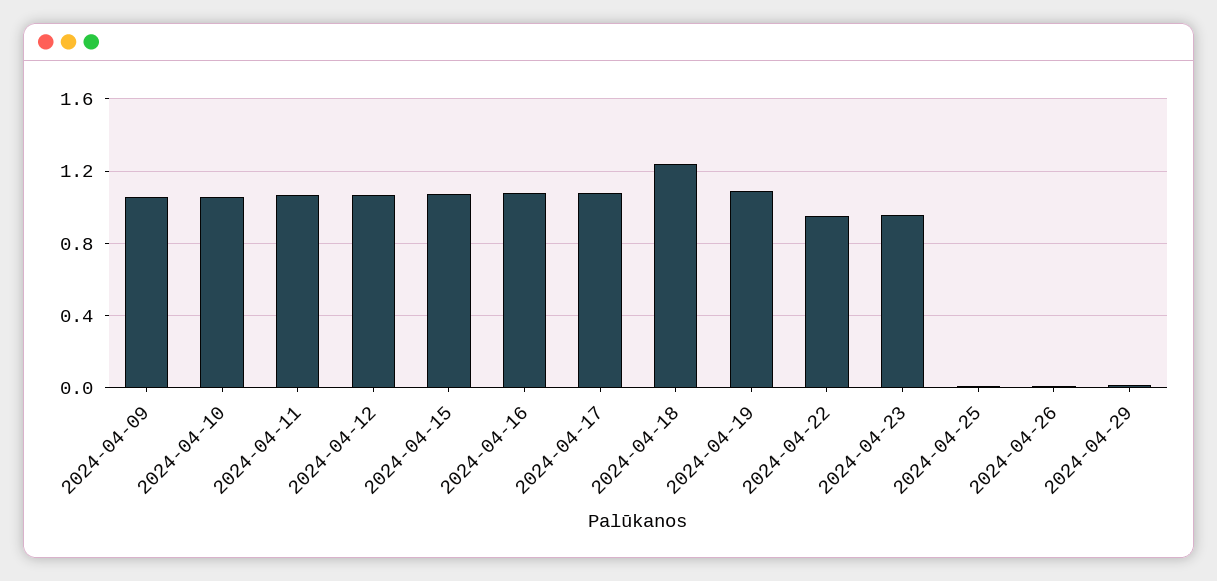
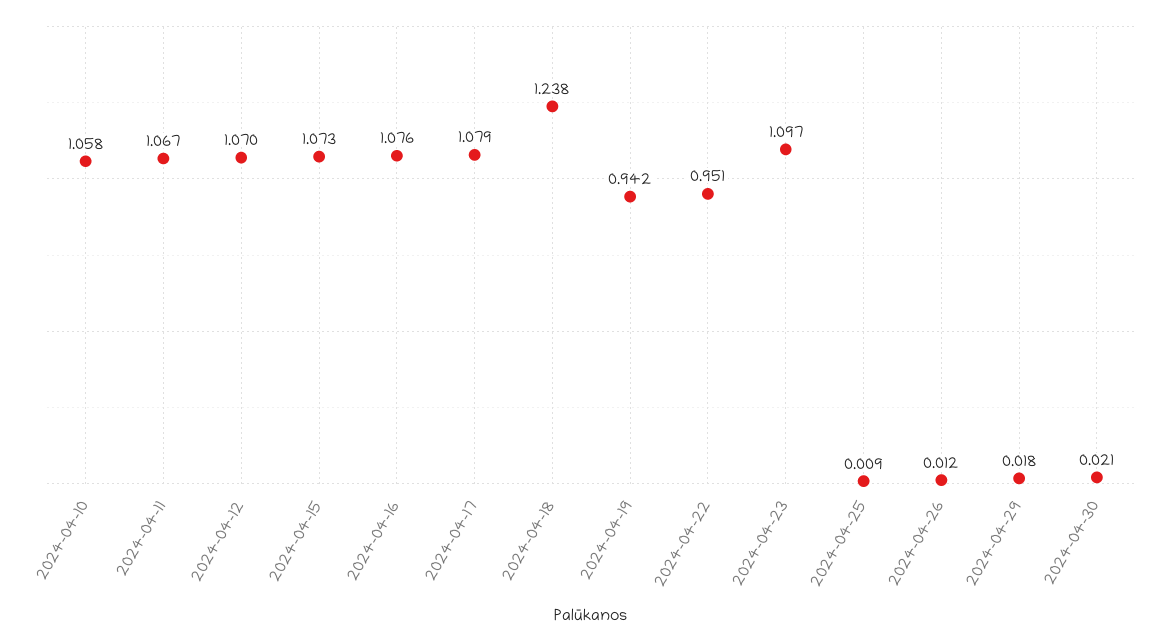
2024-04-09: 1.05 -> none
2024-04-19: 1.1 -> 0.942
2024-04-23: 0.95 -> 1.097
2024-04-30: none -> 0.021

